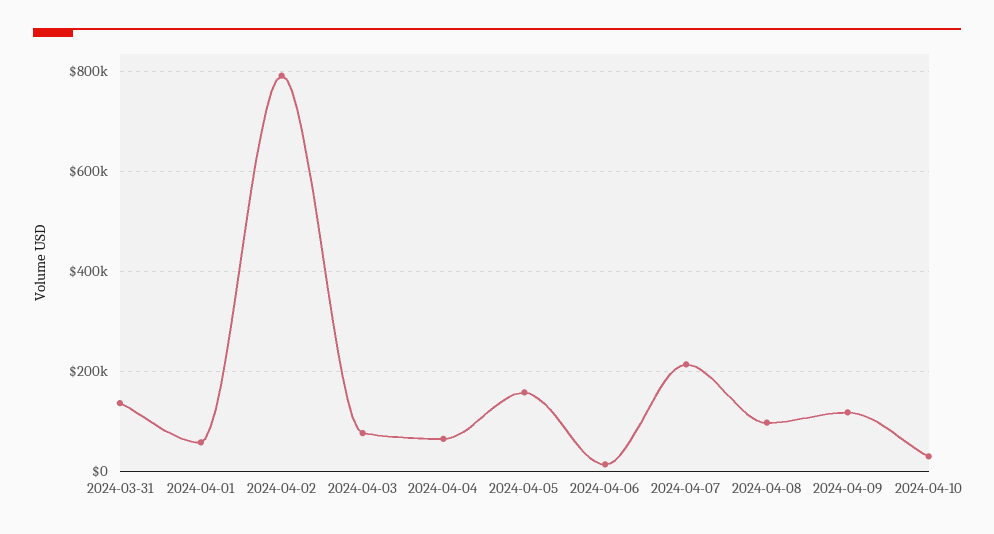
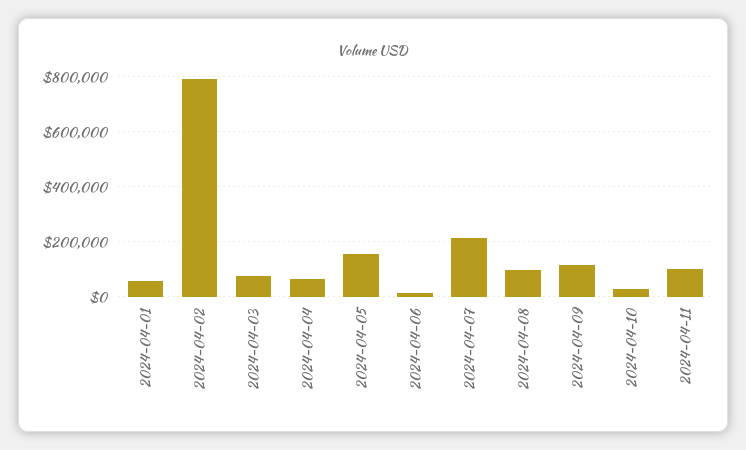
2024-03-31: 140000 -> none
2024-04-11: none -> 100000

